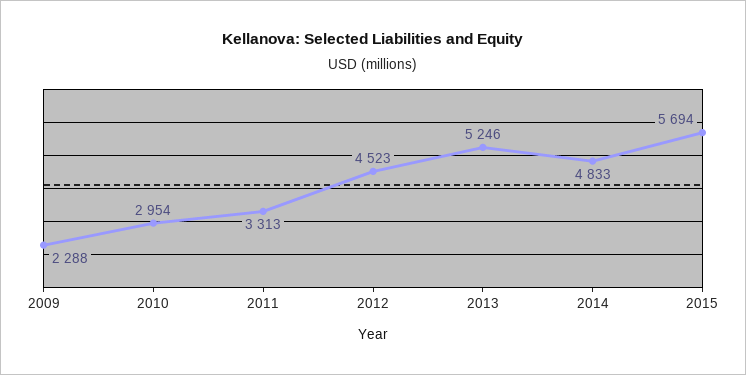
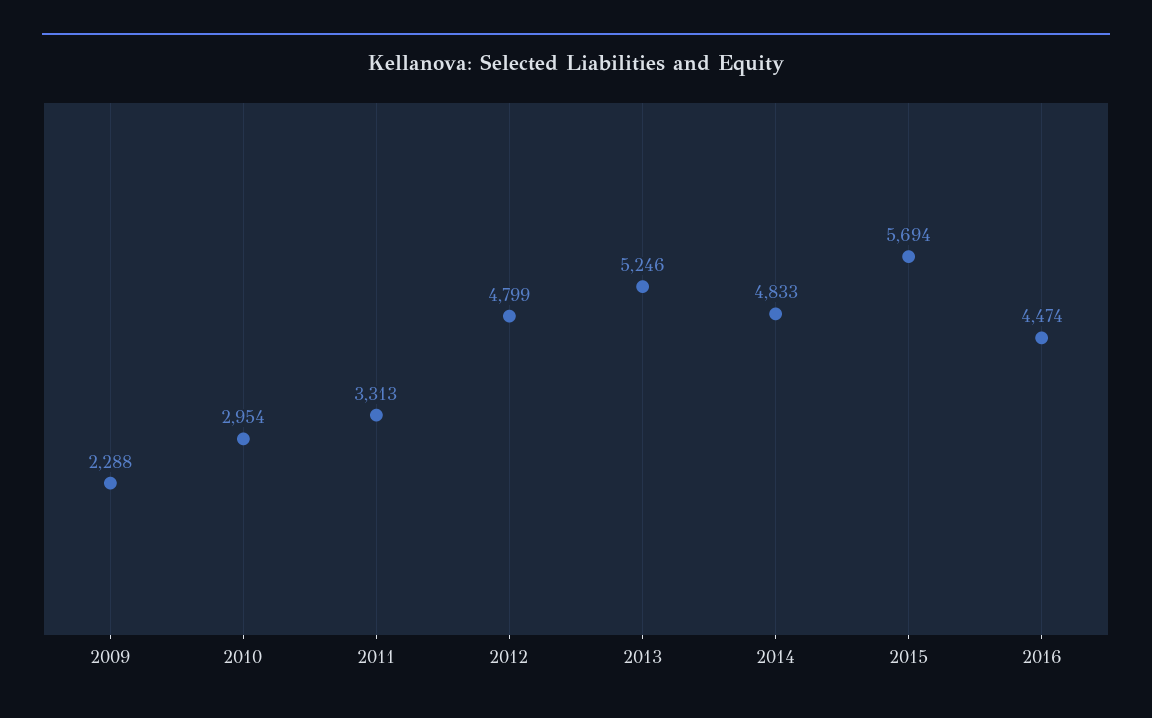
2012: 4523 -> 4799
2016: none -> 4474

